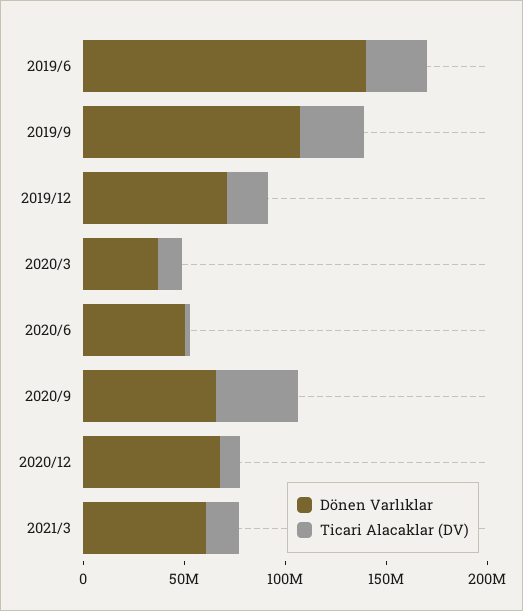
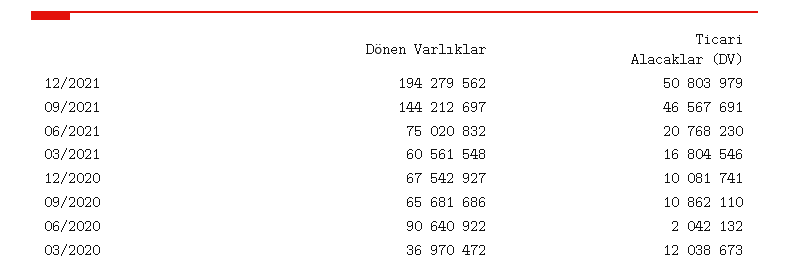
Dönen Varlıklar, 2019/6: 140000000 -> none
Ticari Alacaklar (DV), 2019/6: 30000000 -> none
Dönen Varlıklar, 2019/9: 110000000 -> none
Ticari Alacaklar (DV), 2019/9: 30000000 -> none
Dönen Varlıklar, 2019/12: 70000000 -> none
Ticari Alacaklar (DV), 2019/12: 20000000 -> none
Dönen Varlıklar, 2020/6: 50000000 -> 90640922
Ticari Alacaklar (DV), 2020/9: 40000000 -> 10862110
Dönen Varlıklar, 12/2021: none -> 194279562
Ticari Alacaklar (DV), 12/2021: none -> 50803979
Dönen Varlıklar, 09/2021: none -> 144212697
Ticari Alacaklar (DV), 09/2021: none -> 46567691
Dönen Varlıklar, 06/2021: none -> 75020832
Ticari Alacaklar (DV), 06/2021: none -> 20768230

